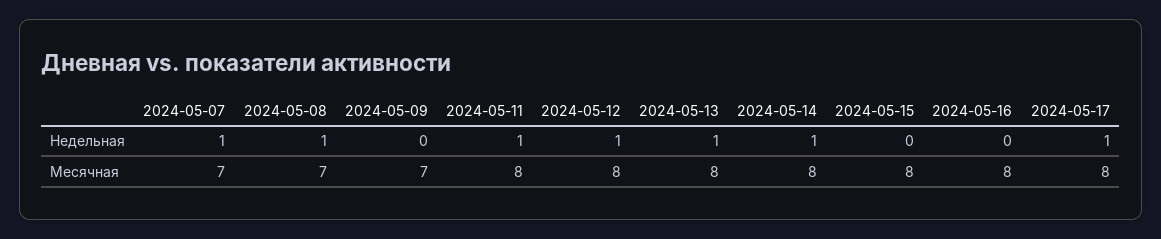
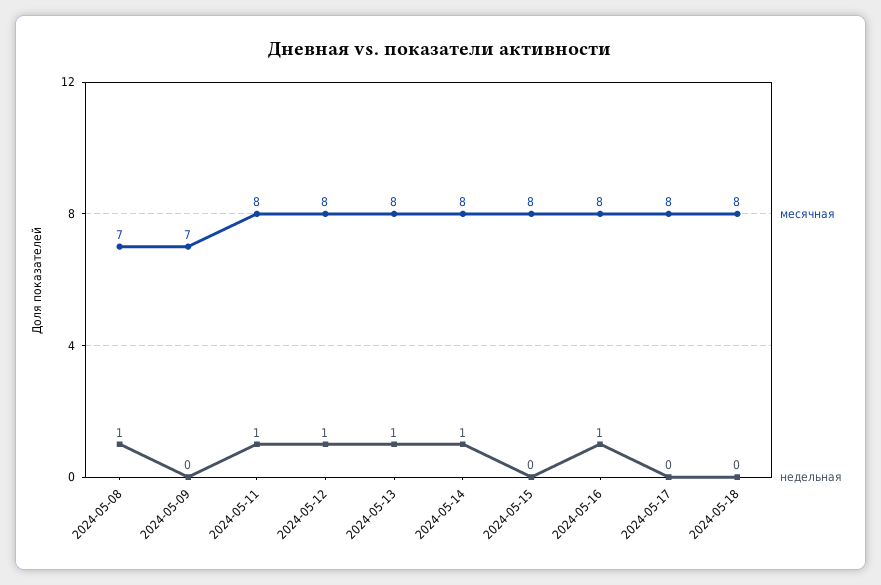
Недельная, 2024-05-07: 1 -> none
Недельная, 2024-05-16: 0 -> 1
Недельная, 2024-05-17: 1 -> 0
Месячная, 2024-05-07: 7 -> none
Месячная, 2024-05-18: none -> 8
Недельная, 2024-05-18: none -> 0

